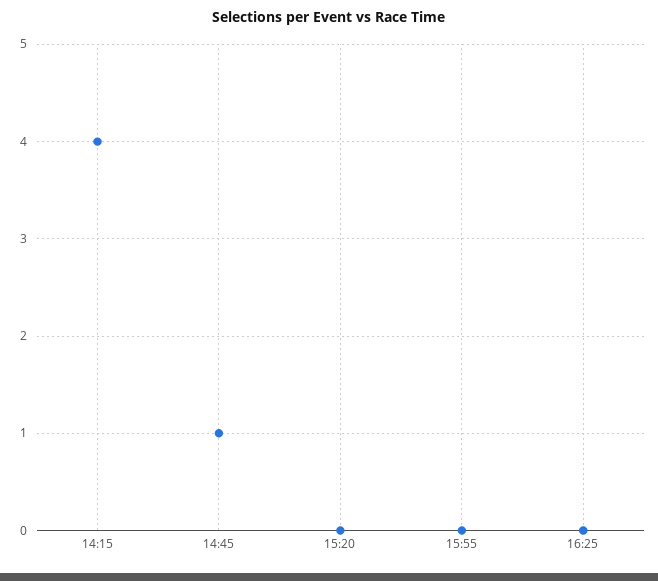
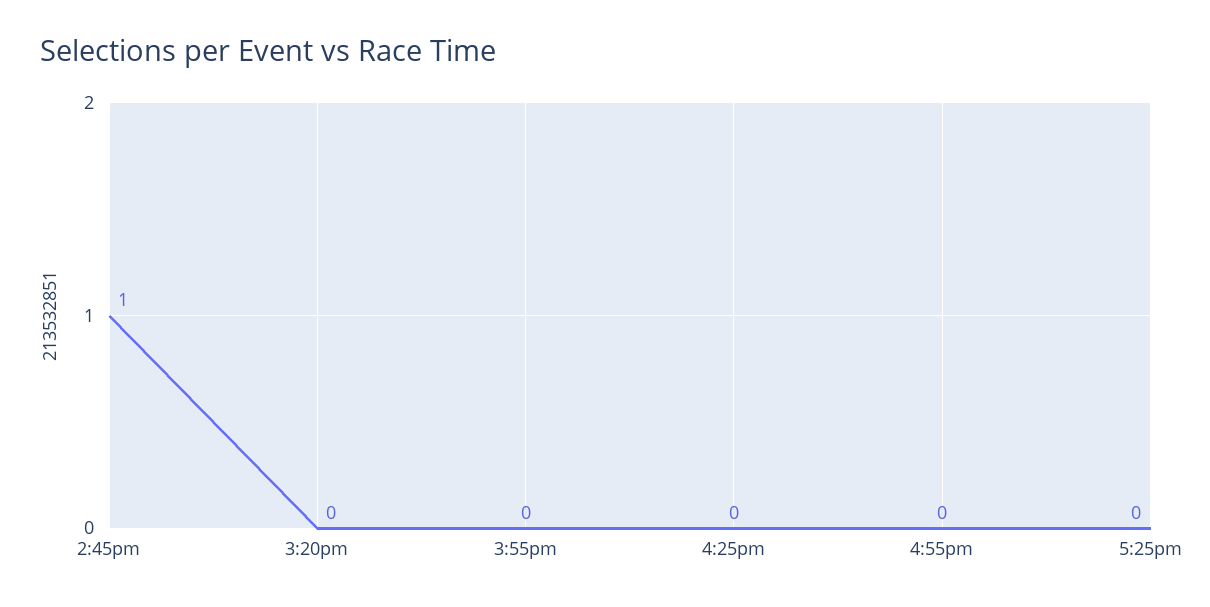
14:15: 4 -> none
4:55pm: none -> 0
5:25pm: none -> 0

